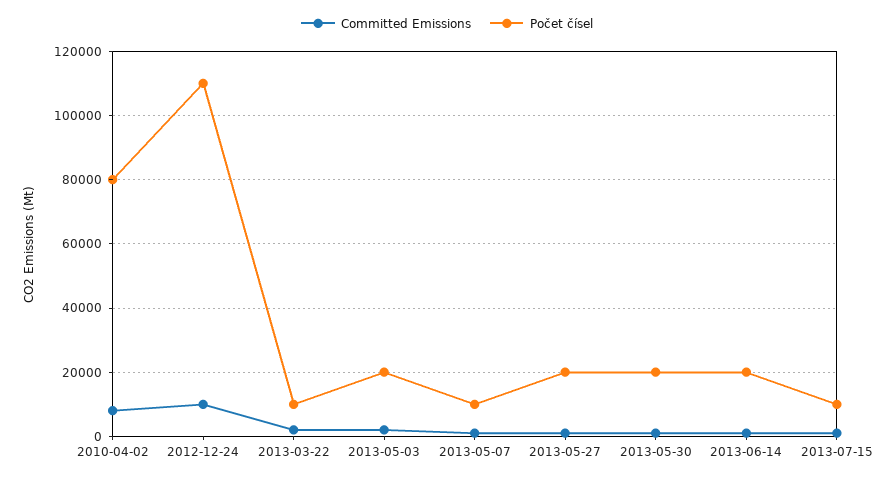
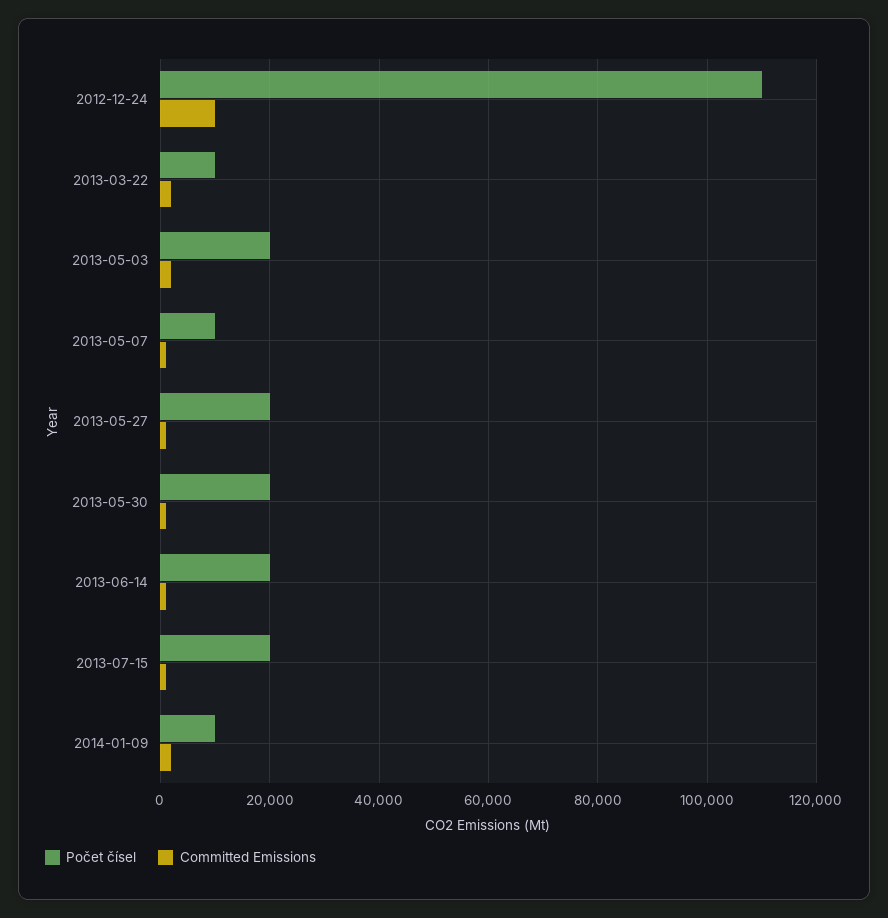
Committed Emissions, 2010-04-02: 8000 -> none
Počet čísel, 2010-04-02: 80000 -> none
Počet čísel, 2013-07-15: 10000 -> 20000
Počet čísel, 2014-01-09: none -> 10000
Committed Emissions, 2014-01-09: none -> 2000

